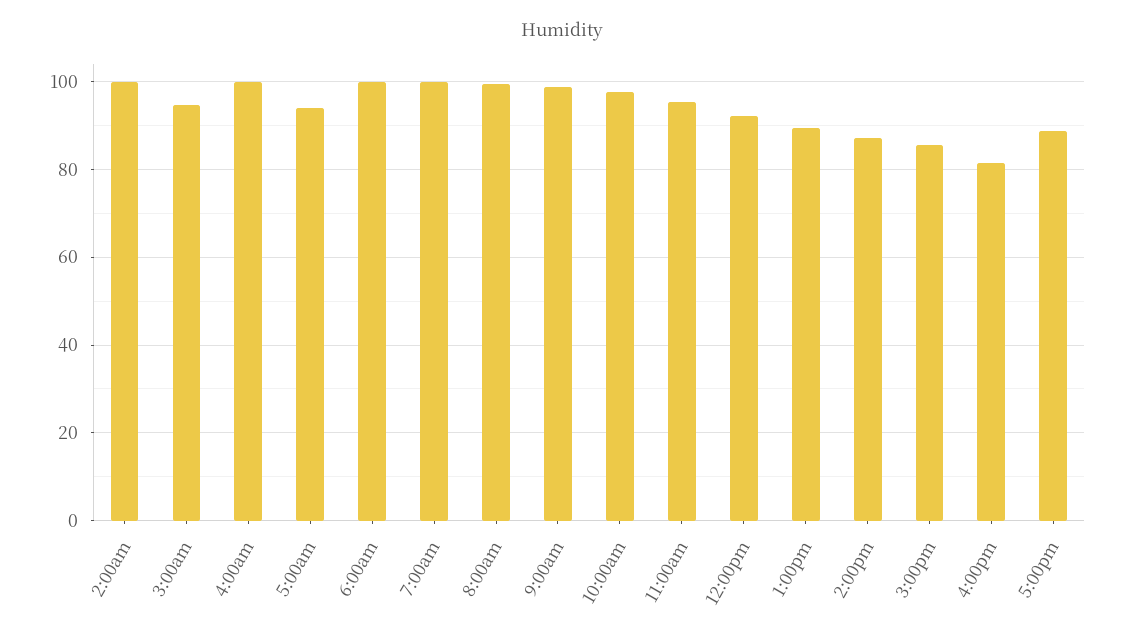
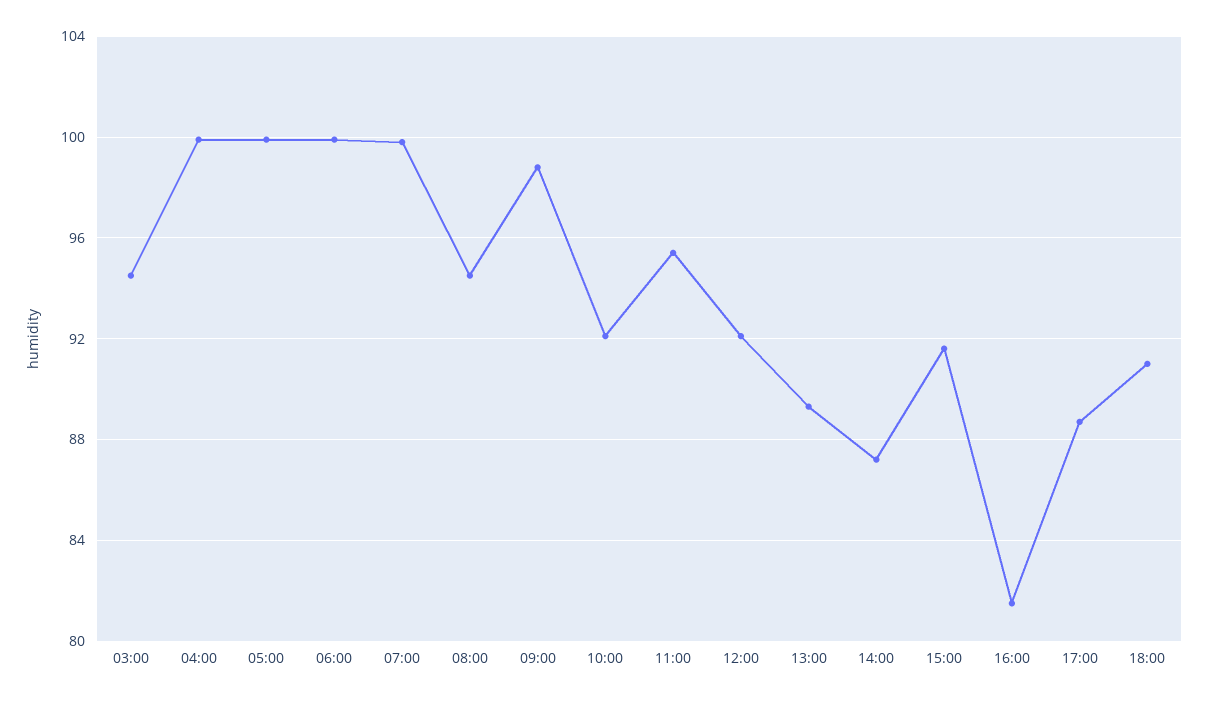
2:00am: 100 -> none
5:00am: 94 -> 100
8:00am: 100 -> 94.5
10:00am: 98 -> 92
3:00pm: 86 -> 91.5
18:00: none -> 91

